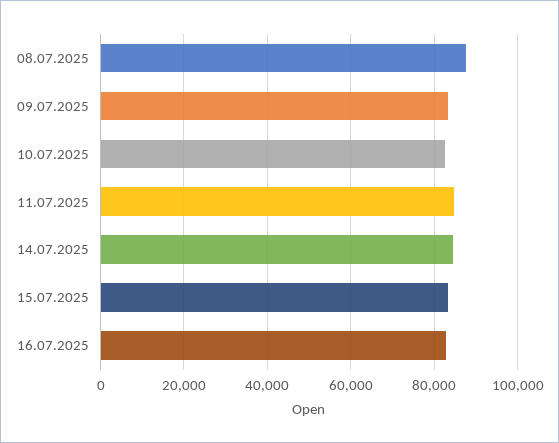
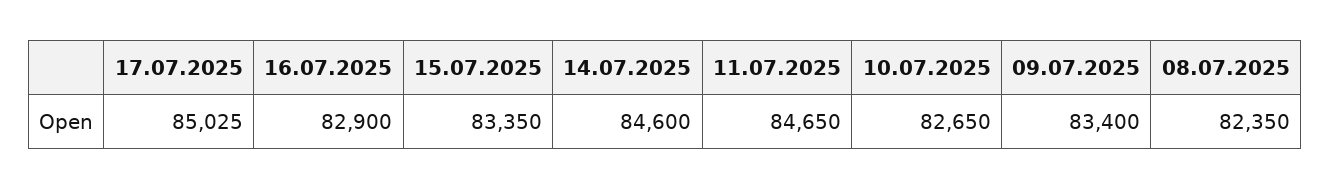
08.07.2025: 88000 -> 82350
17.07.2025: none -> 85025

